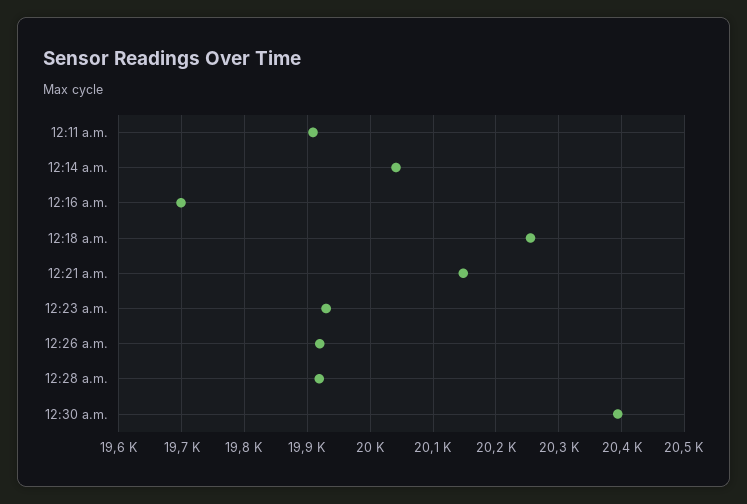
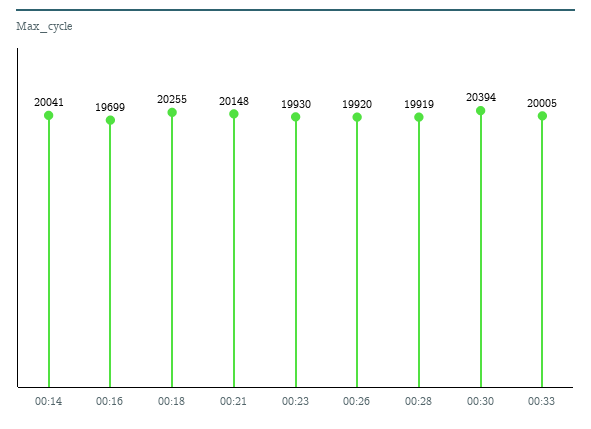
12:11 a.m.: 19910 -> none
00:33: none -> 20005

